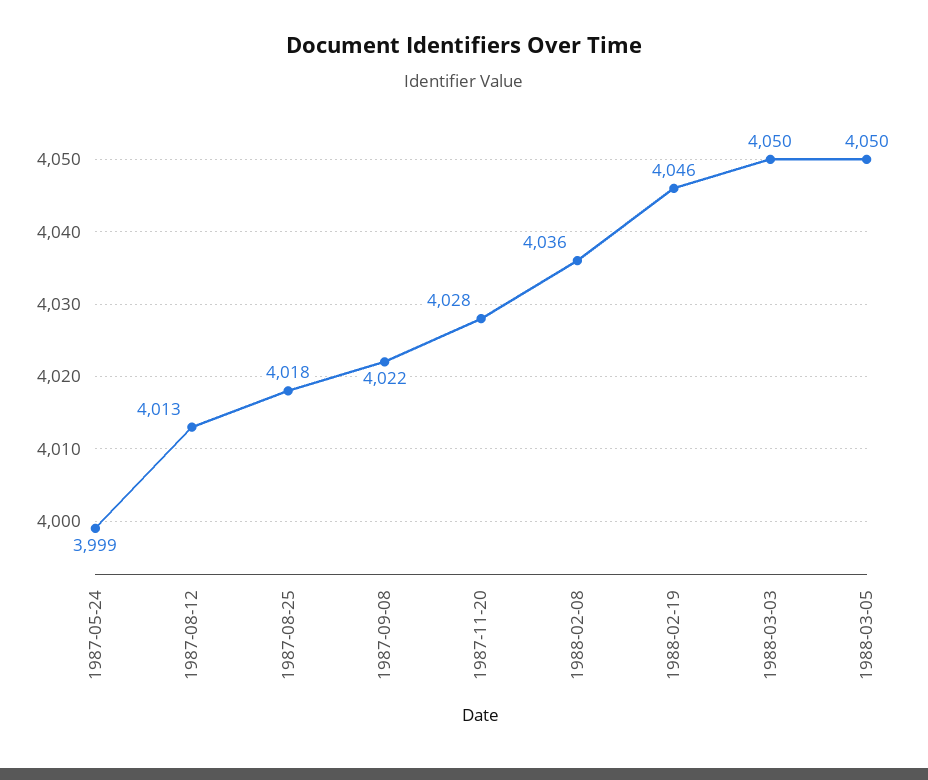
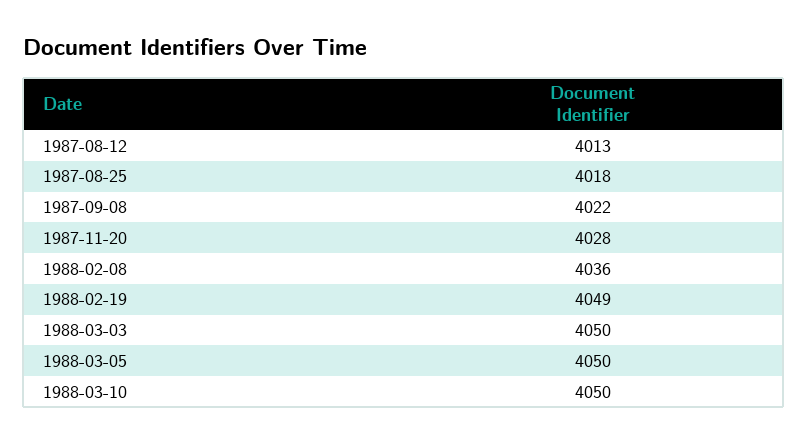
1987-05-24: 3999 -> none
1988-02-19: 4046 -> 4049
1988-03-10: none -> 4050

